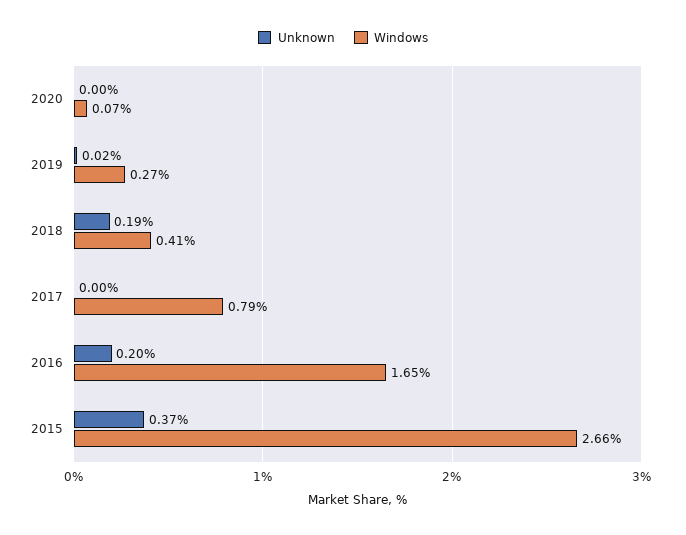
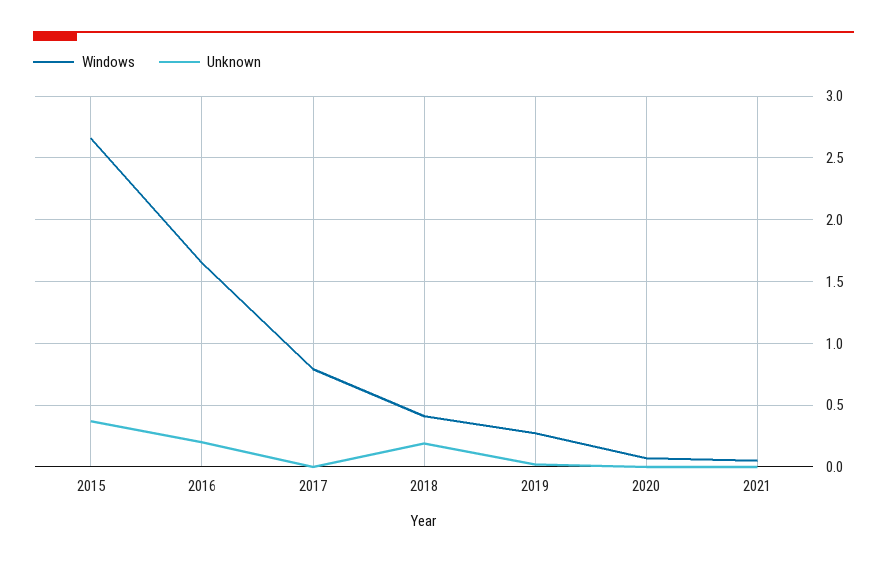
Windows, 2021: none -> 0.05
Unknown, 2021: none -> 0

